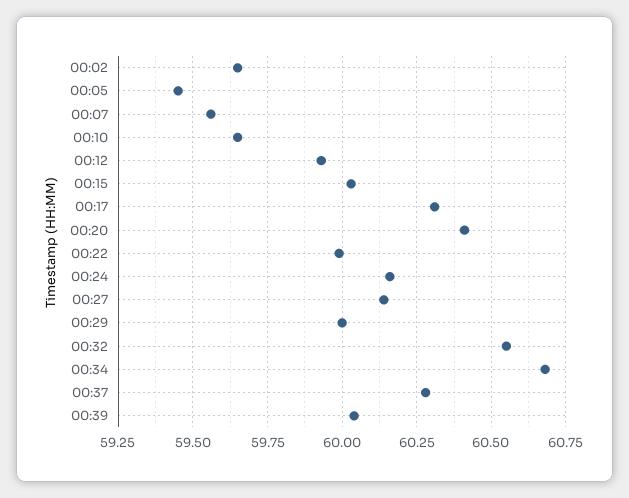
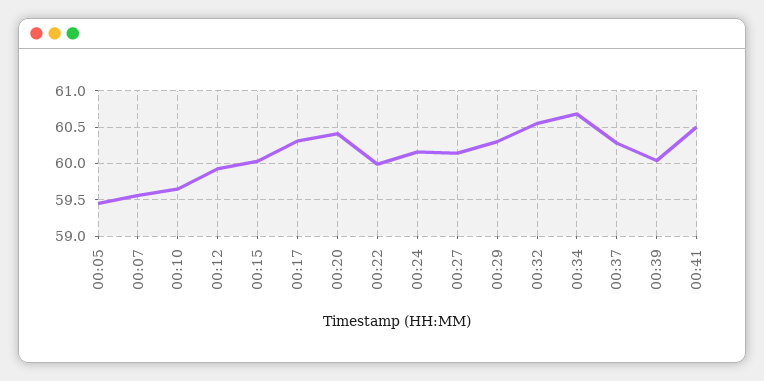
00:02: 59.65 -> none
00:29: 60 -> 60.3
00:41: none -> 60.5

